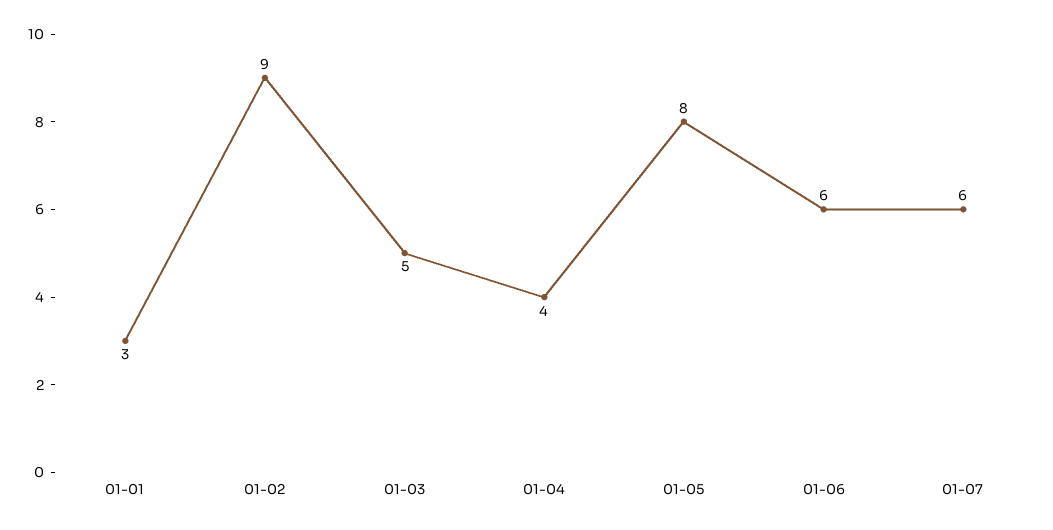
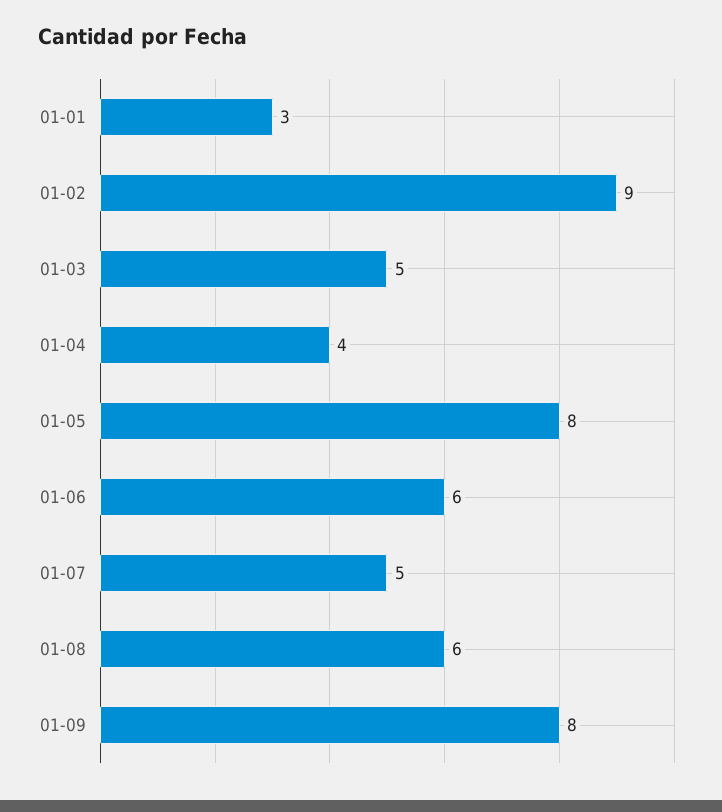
01-07: 6 -> 5
01-08: none -> 6
01-09: none -> 8

